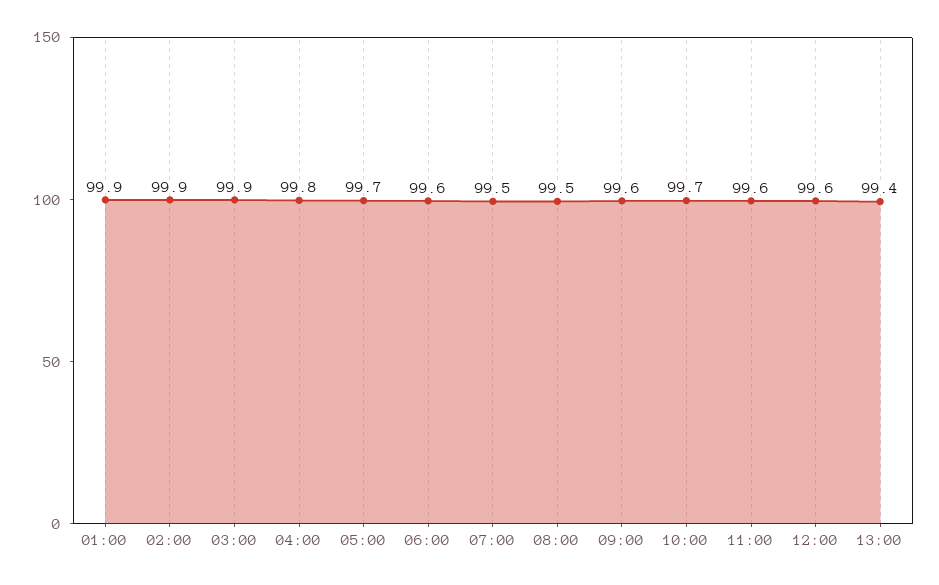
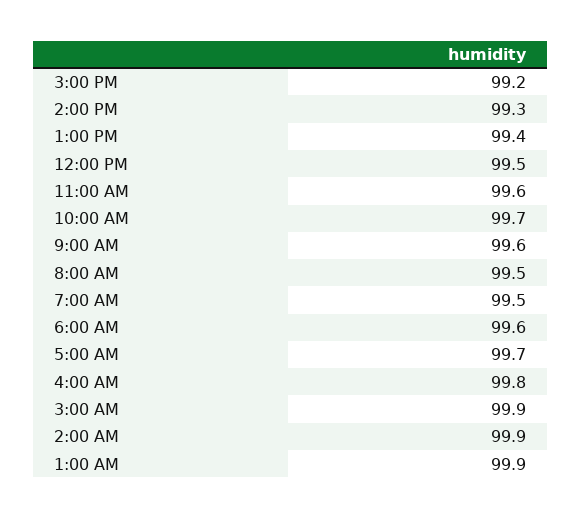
12:00: 99.6 -> 99.5
3:00 PM: none -> 99.2
2:00 PM: none -> 99.3

